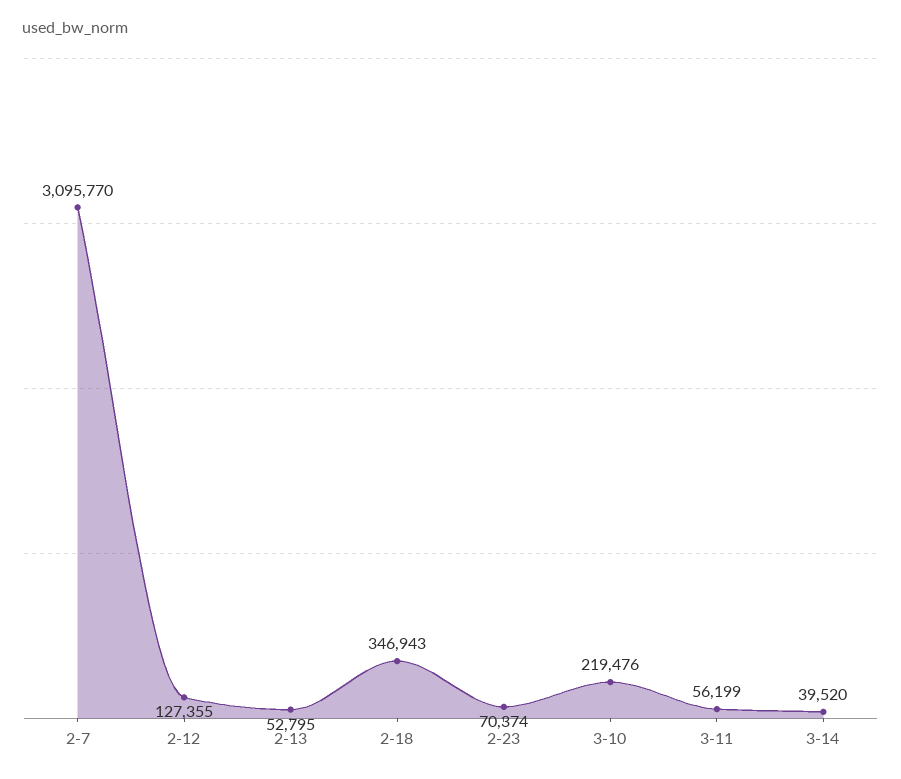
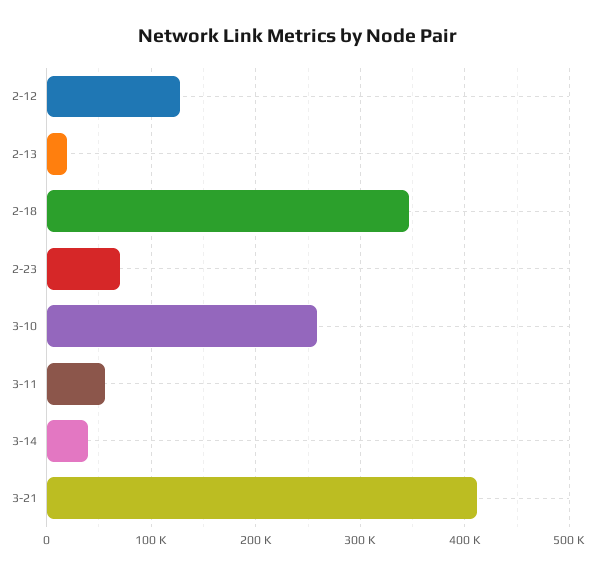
2-7: 3095770 -> none
2-13: 52795 -> 20000
3-10: 219476 -> 260000
3-21: none -> 410000

